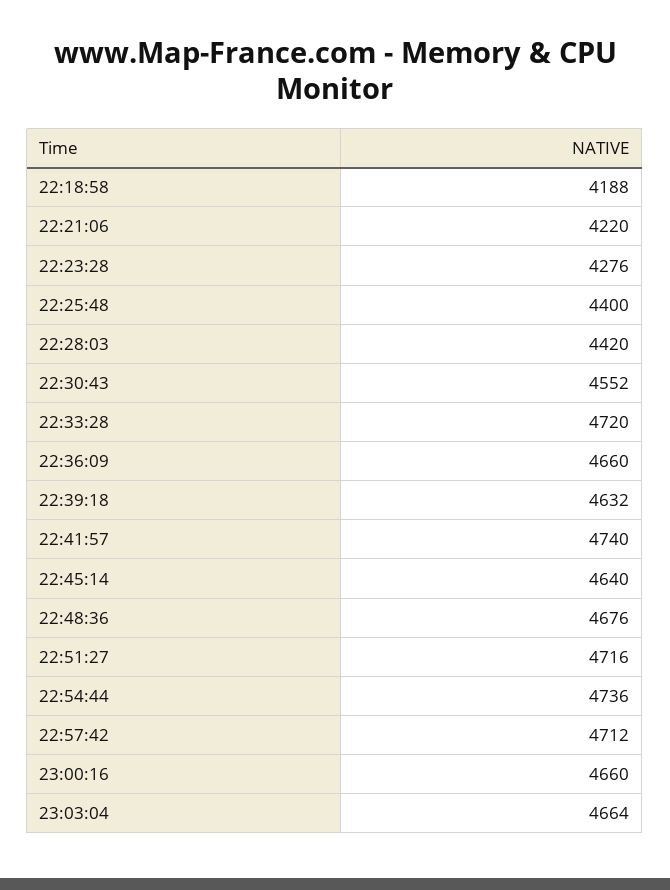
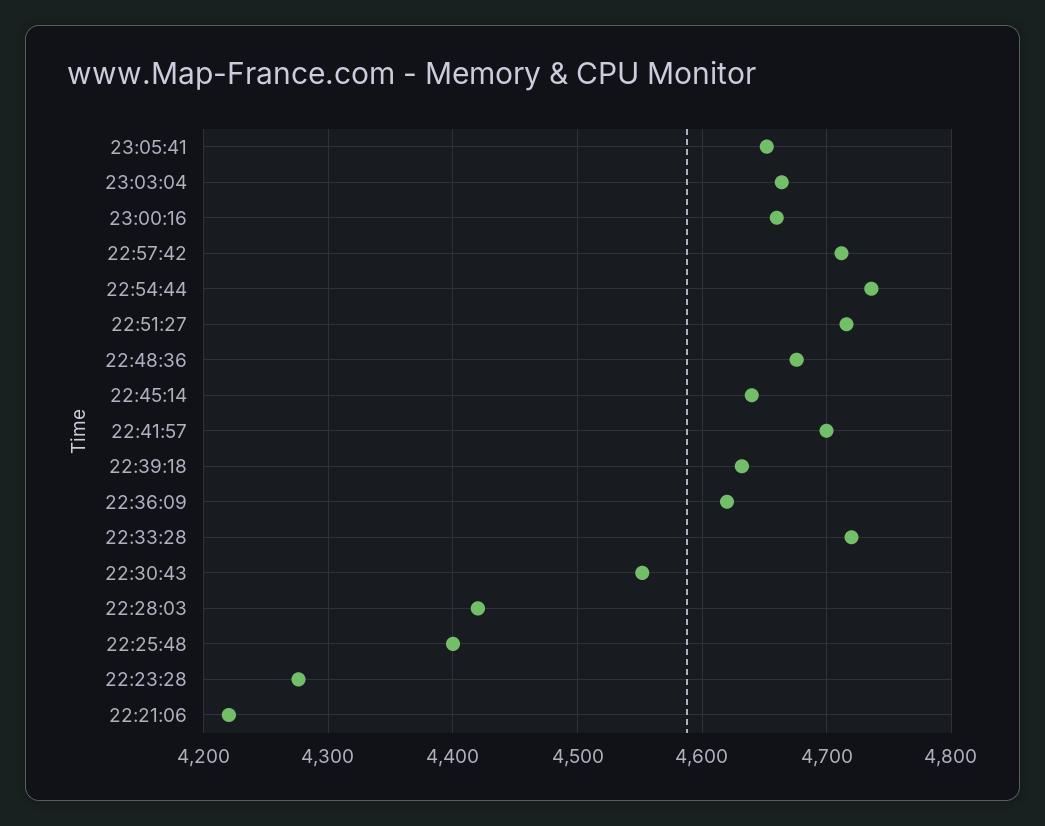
22:18:58: 4188 -> none
22:36:09: 4660 -> 4620
22:41:57: 4740 -> 4700
23:05:41: none -> 4650

